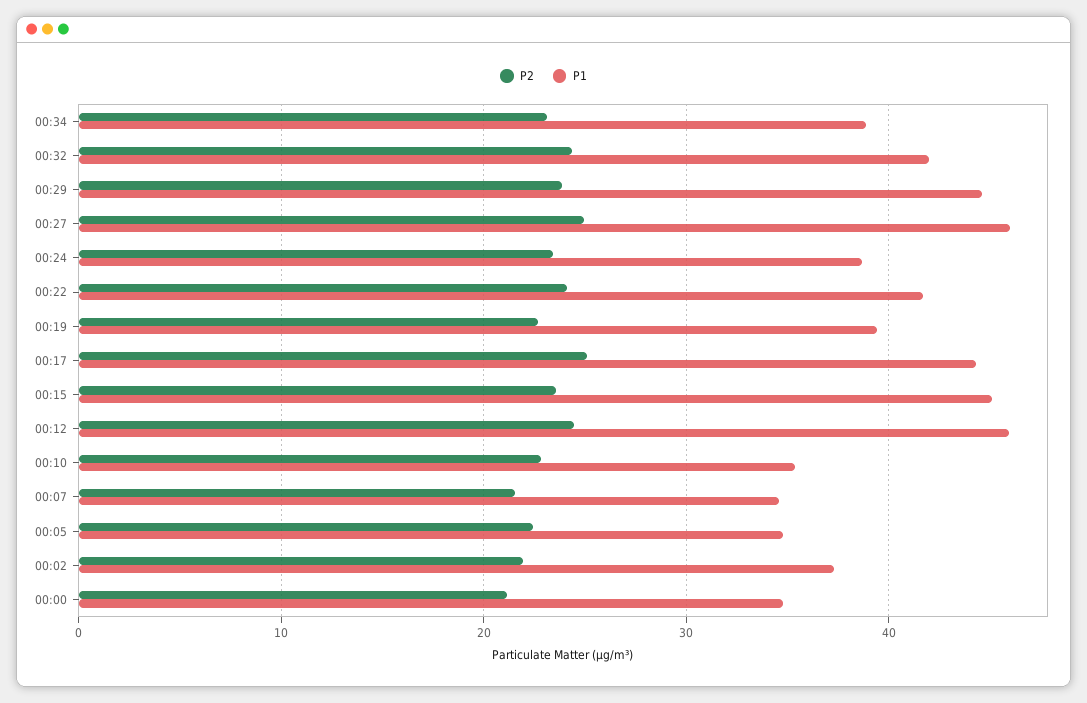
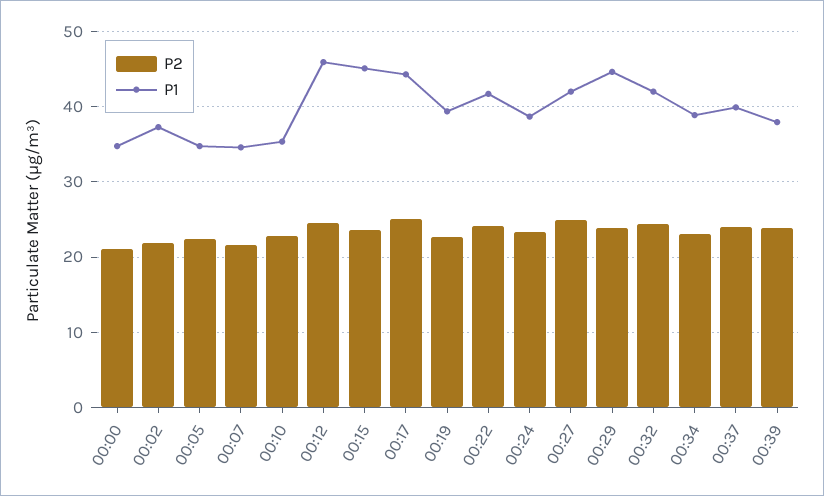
P1, 00:27: 46 -> 42
P2, 00:37: none -> 24
P1, 00:37: none -> 40
P2, 00:39: none -> 24
P1, 00:39: none -> 38

